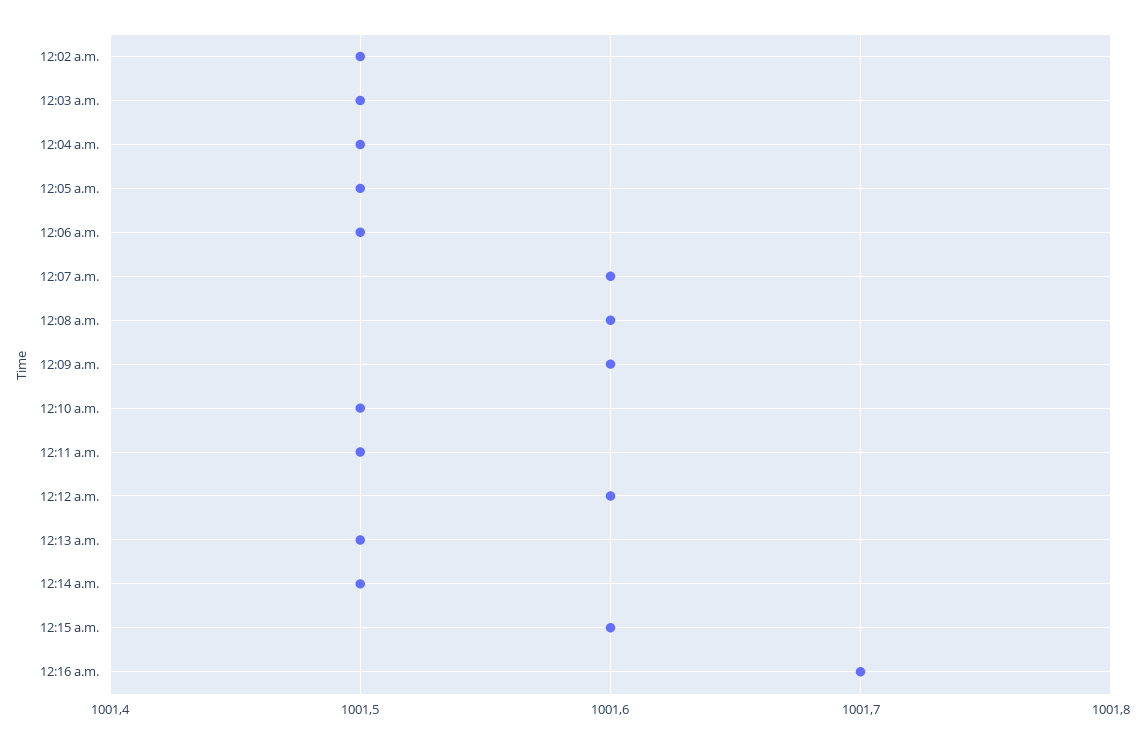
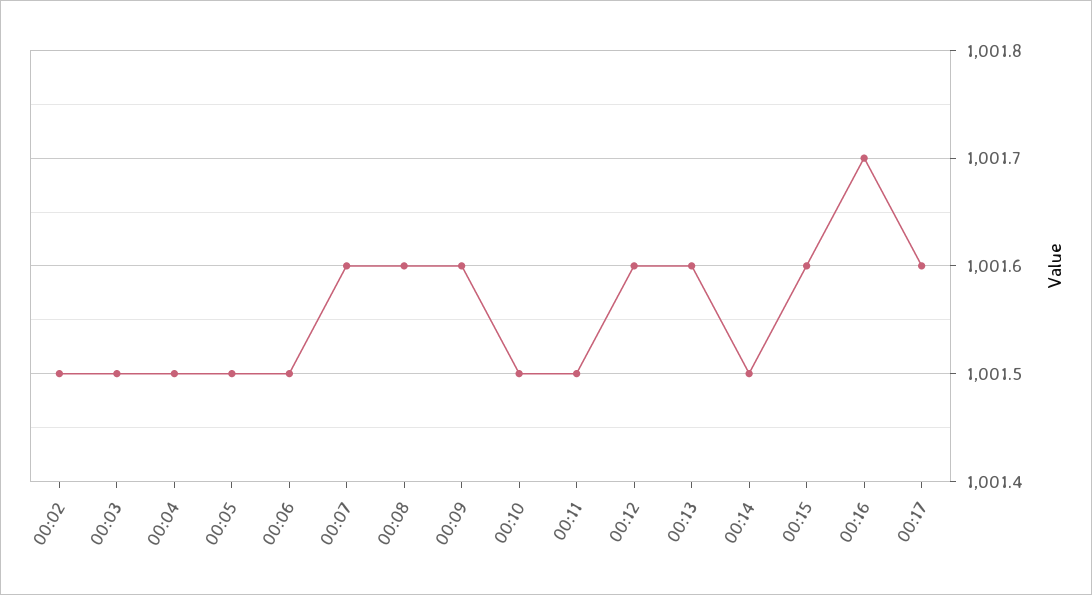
12:13 a.m.: 1001.5 -> 1001.6
00:17: none -> 1001.6

